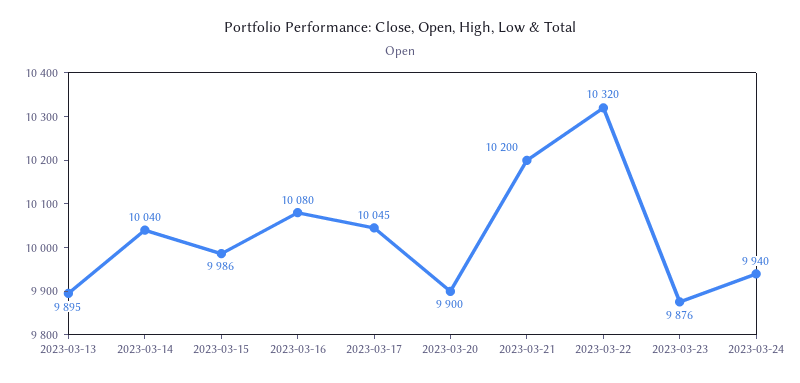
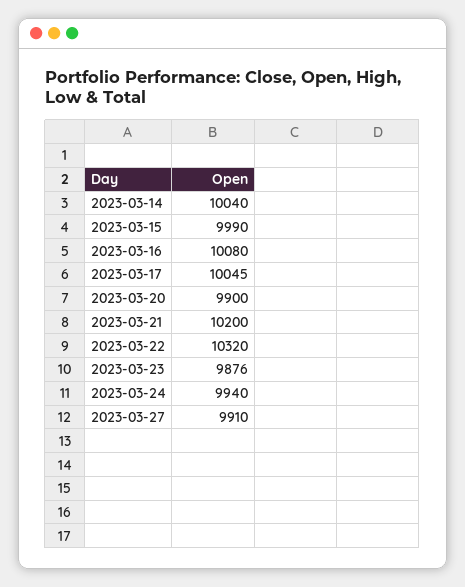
2023-03-13: 9895 -> none
2023-03-15: 9986 -> 9990
2023-03-27: none -> 9910

